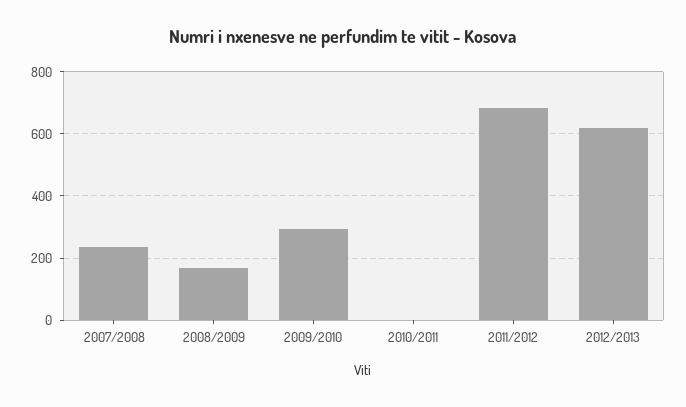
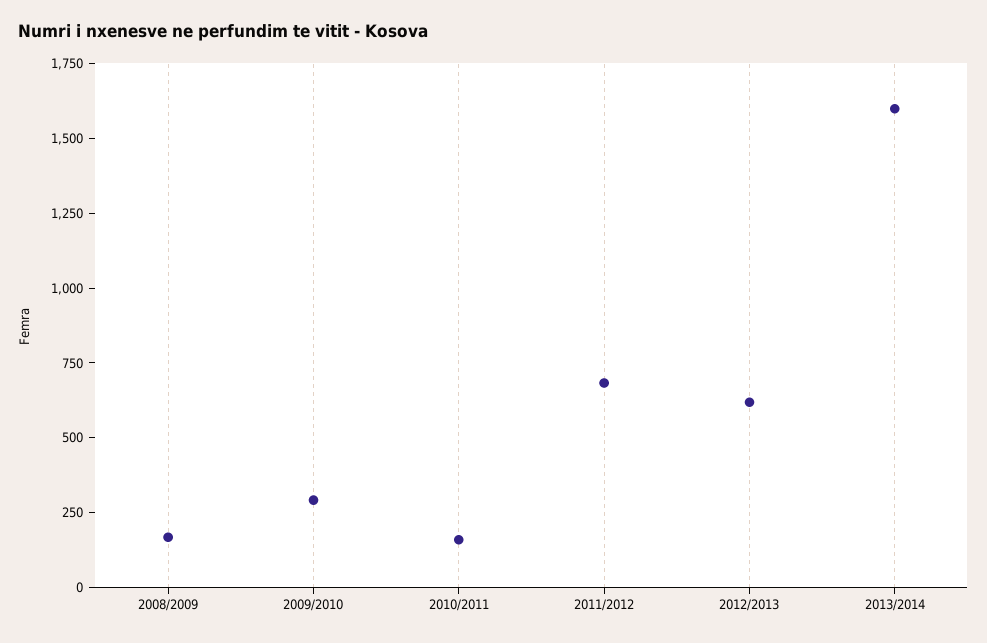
2007/2008: 240 -> none
2010/2011: 0 -> 150
2013/2014: none -> 1600

